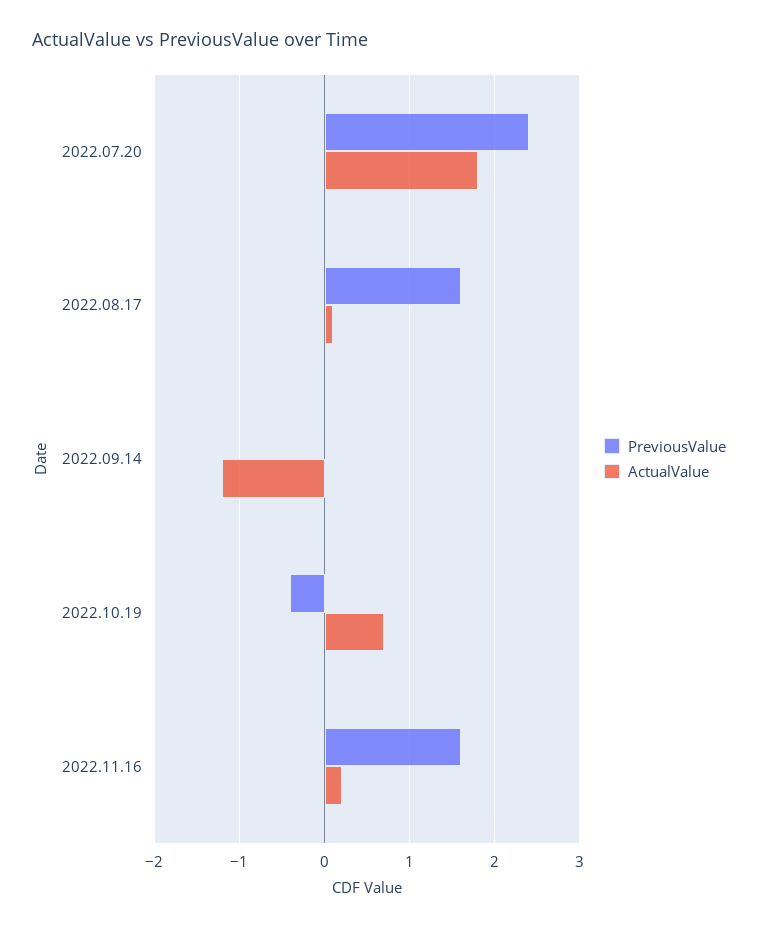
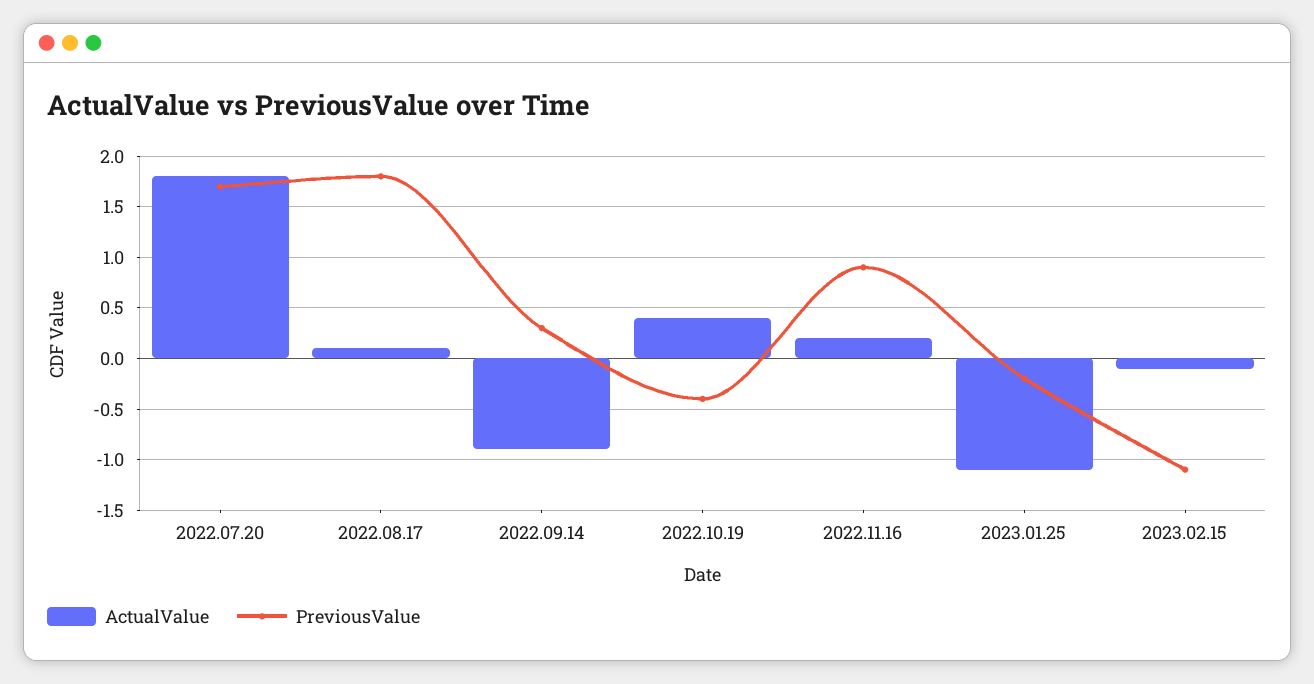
PreviousValue, 2022.07.20: 2.4 -> 1.7
PreviousValue, 2022.08.17: 1.6 -> 1.8
PreviousValue, 2022.09.14: 0 -> 0.3
ActualValue, 2022.09.14: -1.2 -> -0.9
ActualValue, 2022.10.19: 0.7 -> 0.4
PreviousValue, 2022.11.16: 1.6 -> 0.9
ActualValue, 2023.01.25: none -> -1.1
PreviousValue, 2023.01.25: none -> -0.2
ActualValue, 2023.02.15: none -> -0.1
PreviousValue, 2023.02.15: none -> -1.1

